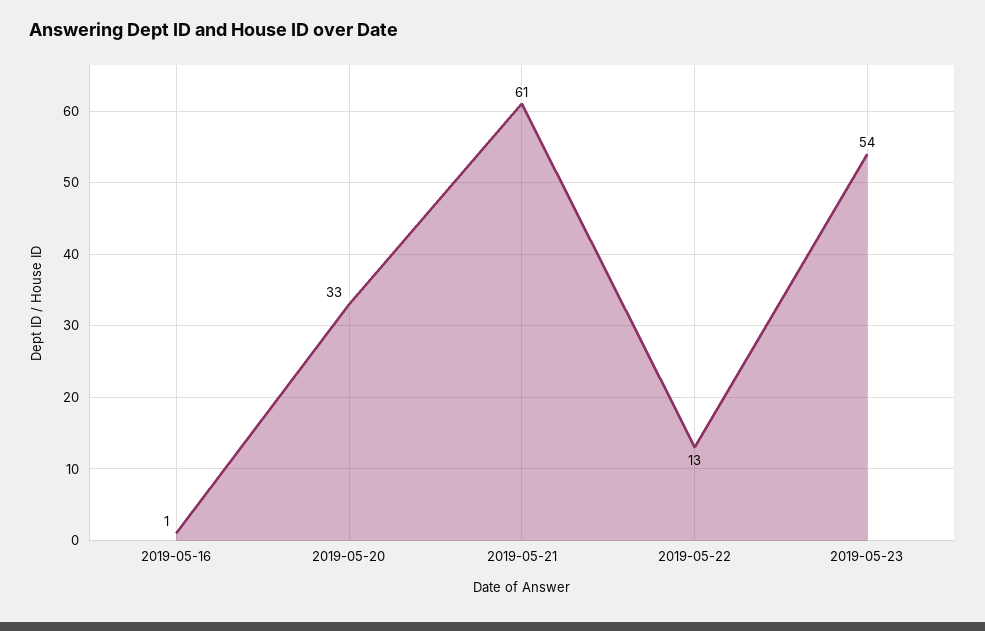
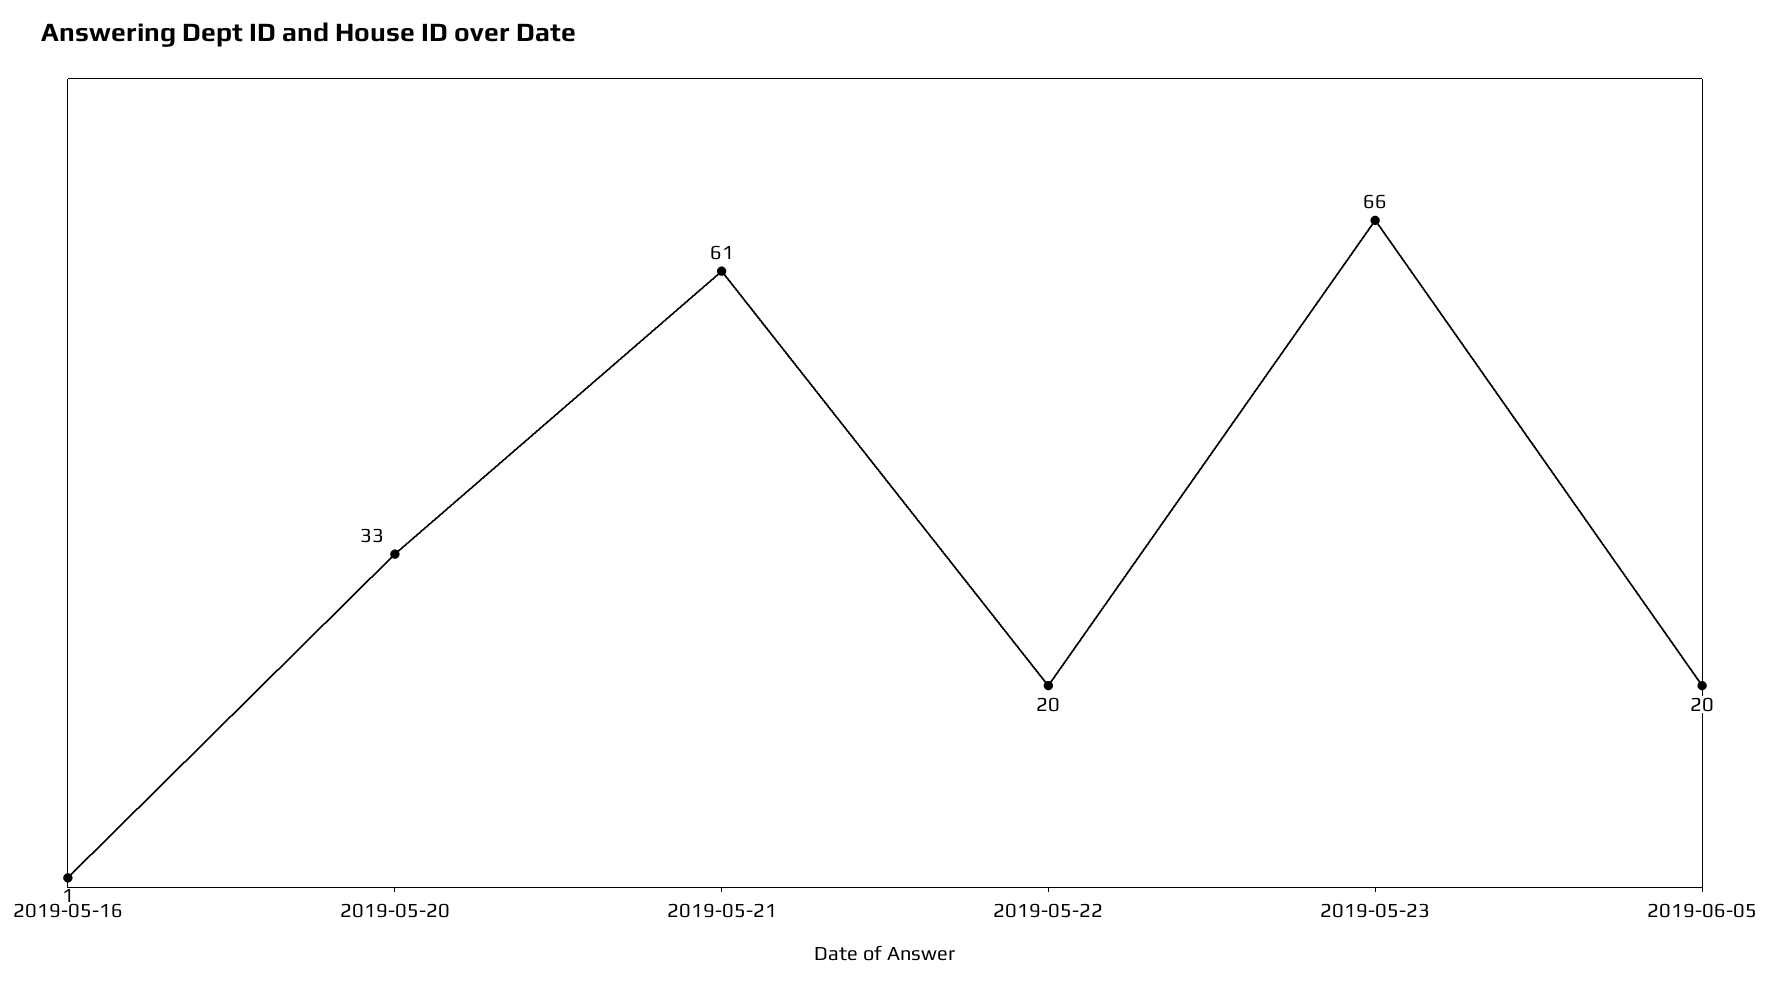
2019-05-22: 13 -> 20
2019-05-23: 54 -> 66
2019-06-05: none -> 20

